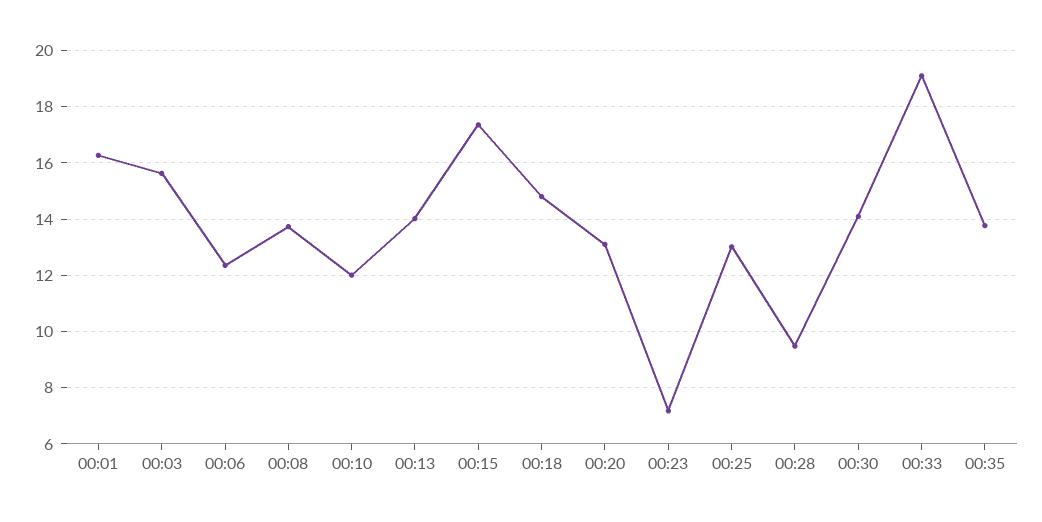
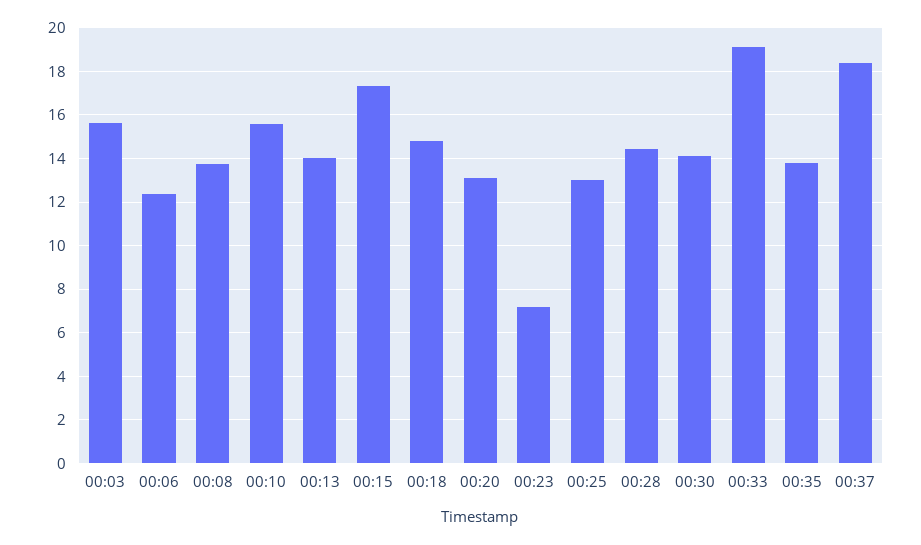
00:01: 16.25 -> none
00:10: 12 -> 15.5
00:28: 9.5 -> 14.5
00:37: none -> 18.5

